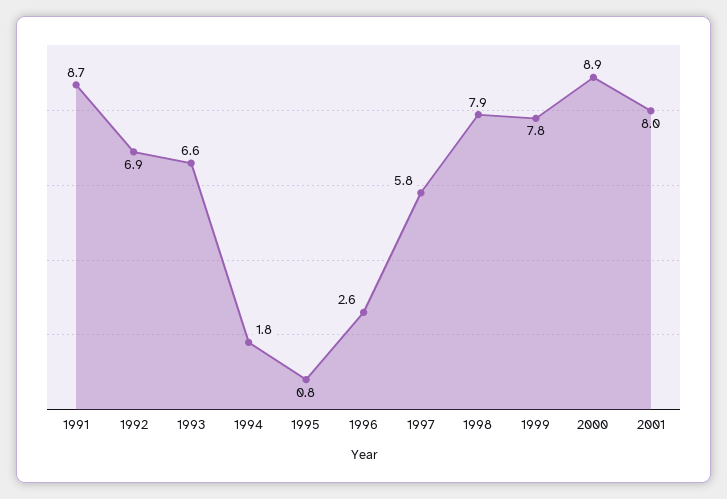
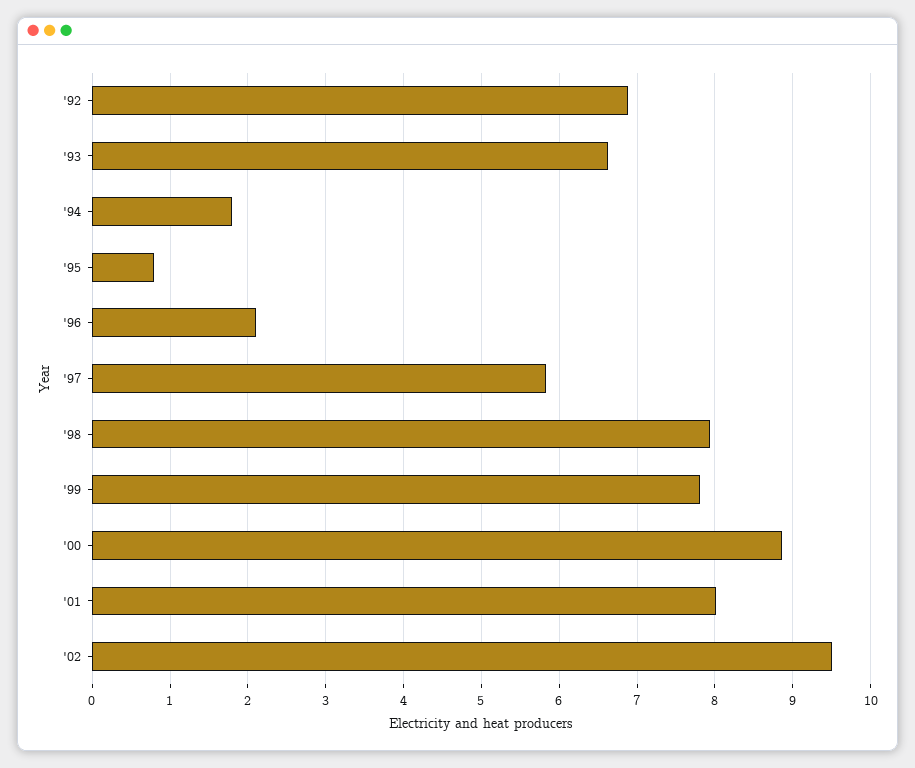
1991: 8.7 -> none
1996: 2.6 -> 2.1
'02: none -> 9.5

